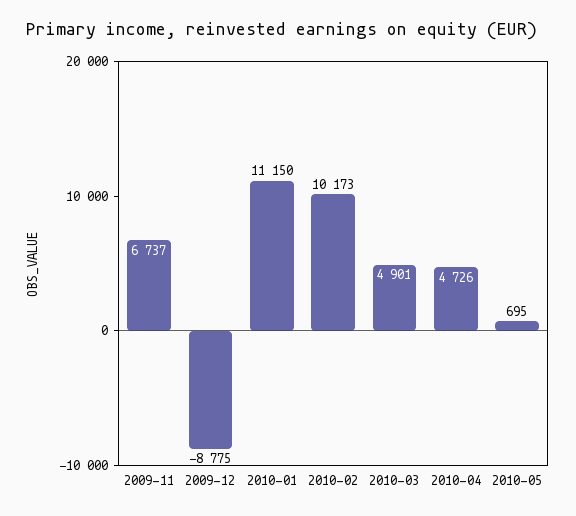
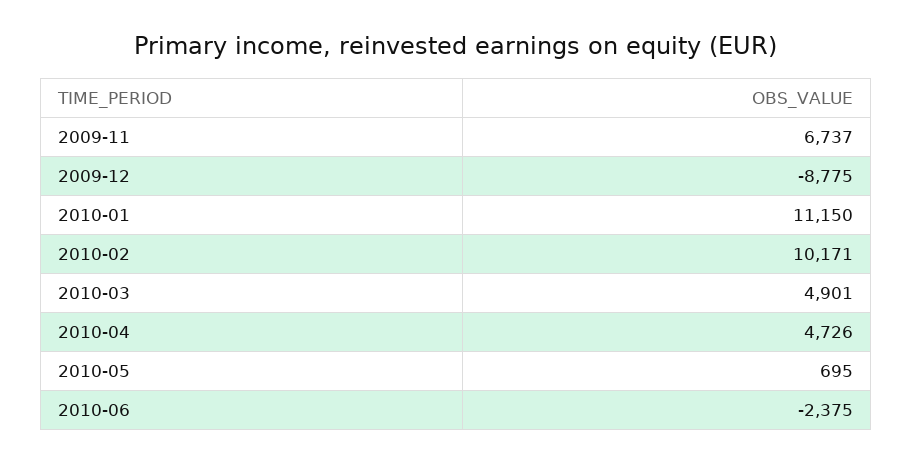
2010-02: 10173 -> 10171
2010-06: none -> -2375

